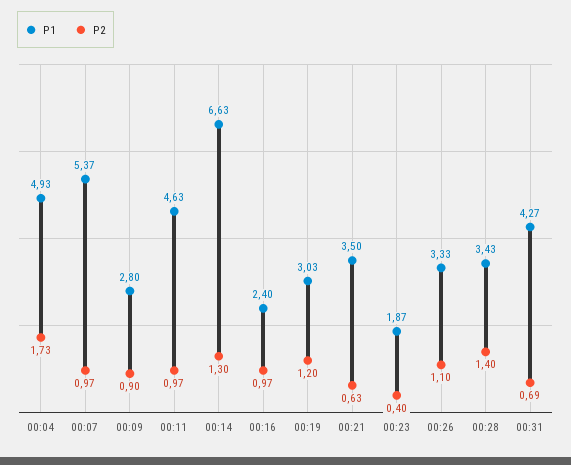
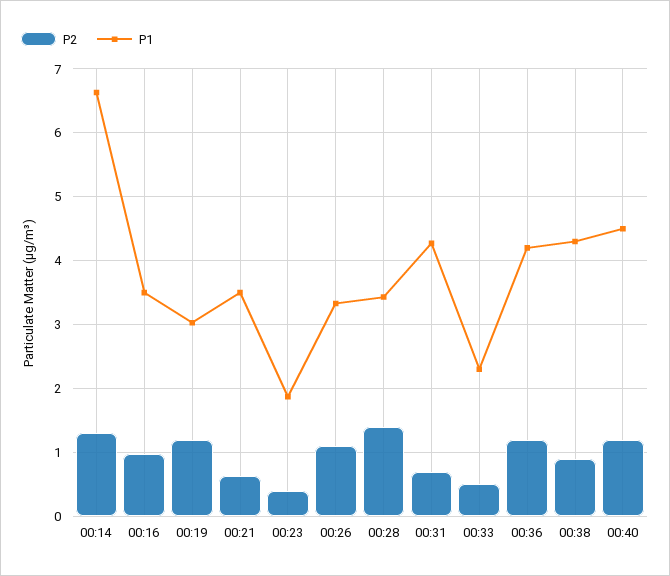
P1, 00:04: 4.93 -> none
P2, 00:04: 1.73 -> none
P1, 00:07: 5.37 -> none
P2, 00:07: 0.97 -> none
P1, 00:09: 2.8 -> none
P2, 00:09: 0.9 -> none
P1, 00:11: 4.63 -> none
P2, 00:11: 0.97 -> none
P1, 00:16: 2.4 -> 3.5
P2, 00:33: none -> 0.5
P1, 00:33: none -> 2.3
P2, 00:36: none -> 1.2
P1, 00:36: none -> 4.2
P2, 00:38: none -> 0.9
P1, 00:38: none -> 4.3
P2, 00:40: none -> 1.2
P1, 00:40: none -> 4.5

